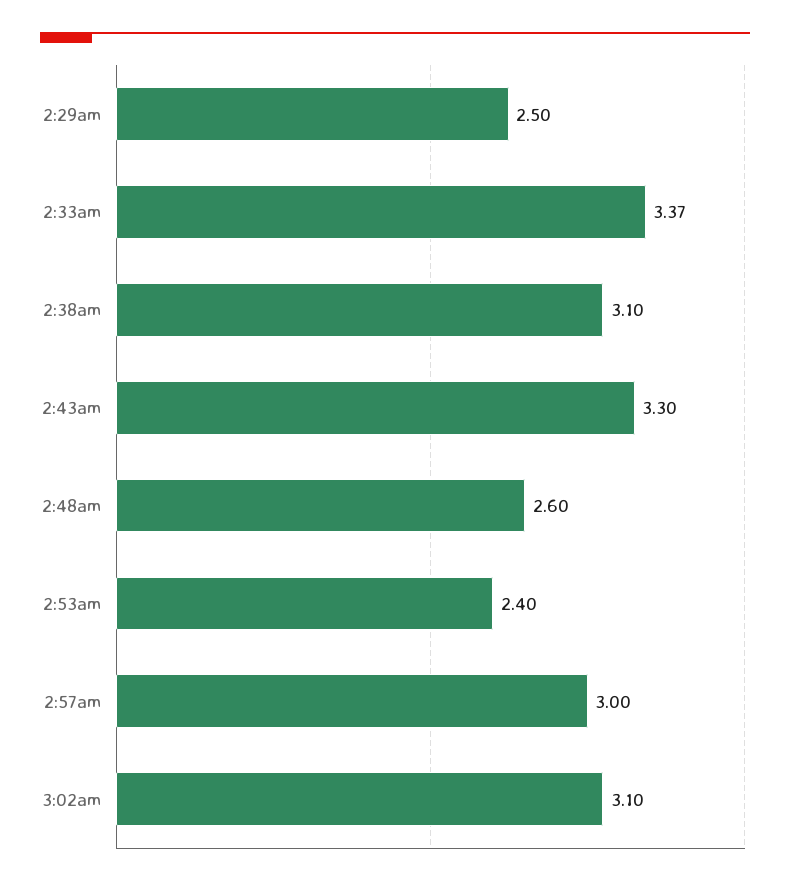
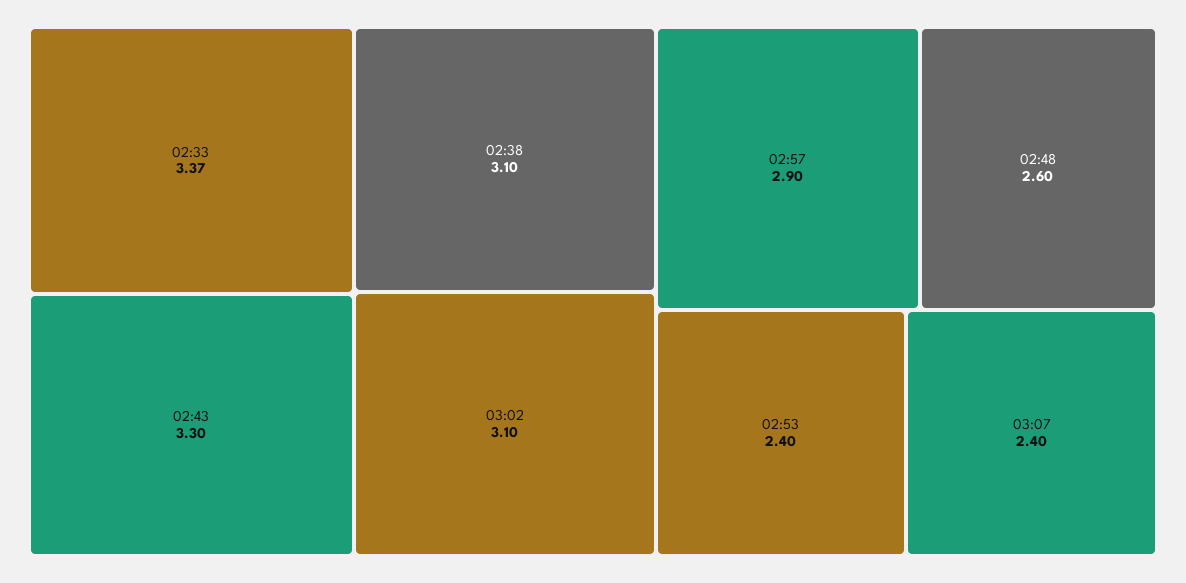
2:29am: 2.5 -> none
2:57am: 3 -> 2.9
03:07: none -> 2.4

